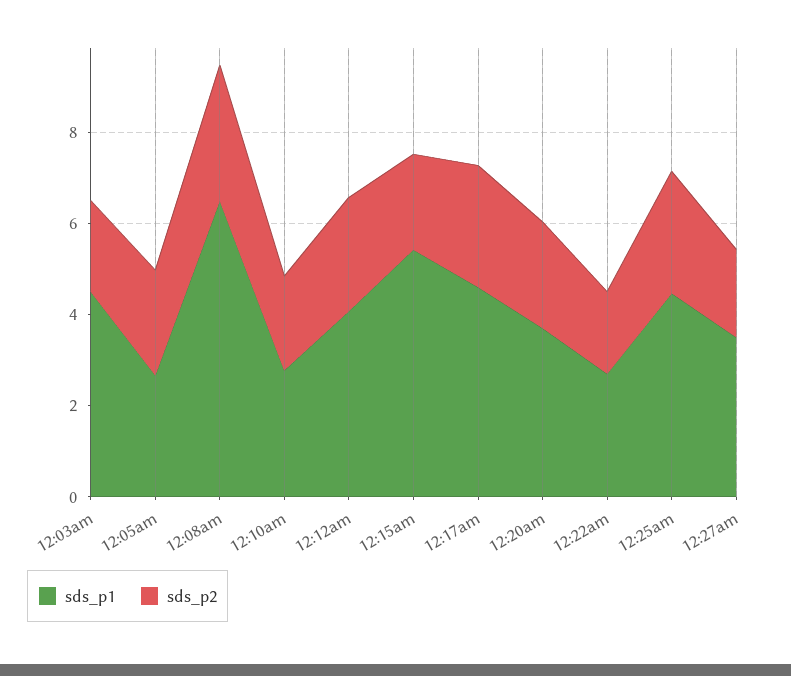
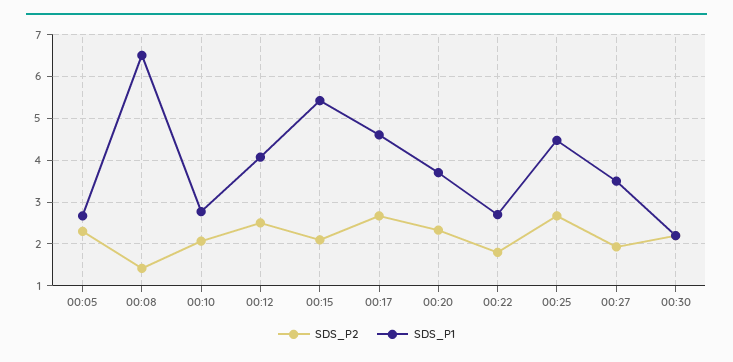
sds_p1, 12:03am: 4.5 -> none
sds_p2, 12:03am: 2 -> none
sds_p2, 12:08am: 3 -> 1.4
sds_p2, 00:30: none -> 2.2
sds_p1, 00:30: none -> 2.2

